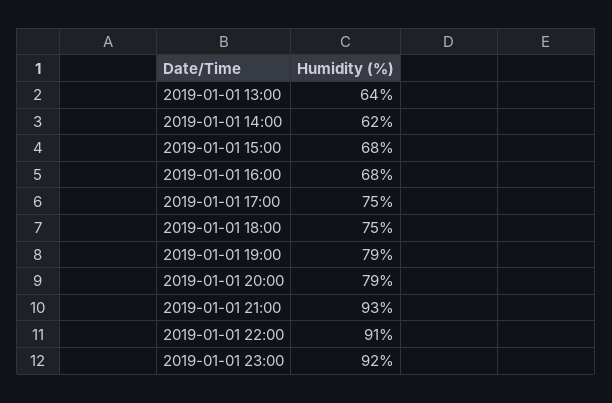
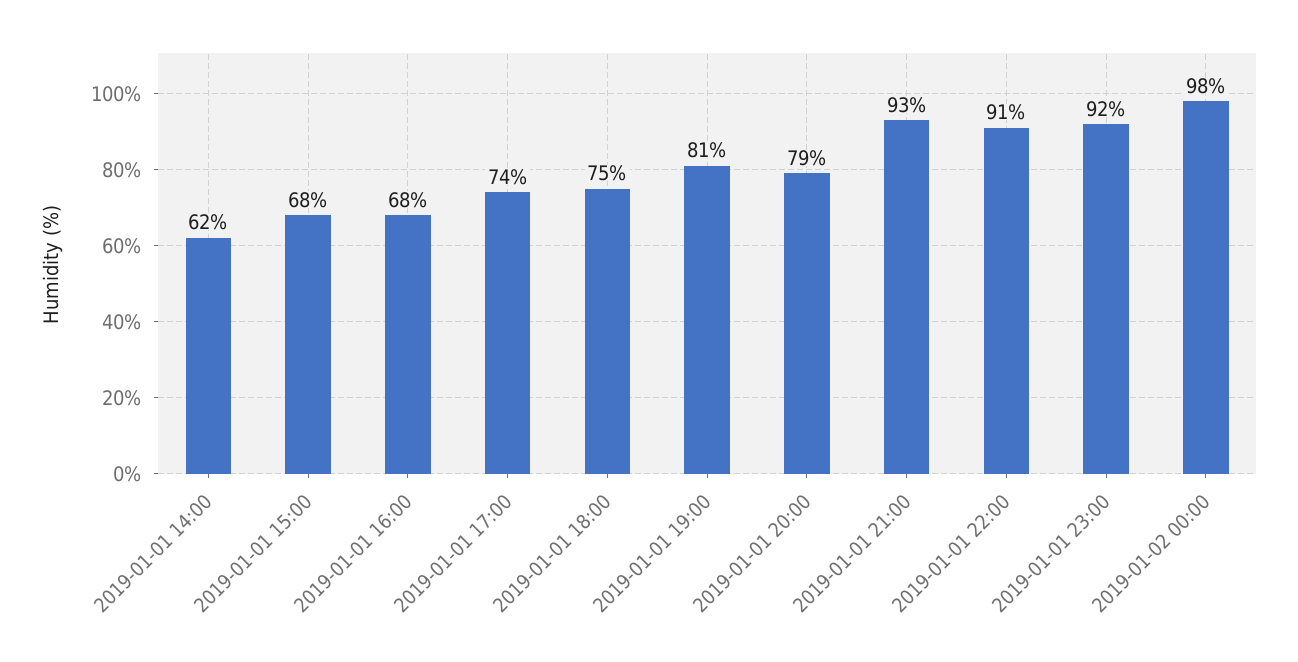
2019-01-01 13:00: 64 -> none
2019-01-01 17:00: 75 -> 74
2019-01-01 19:00: 79 -> 81
2019-01-02 00:00: none -> 98

